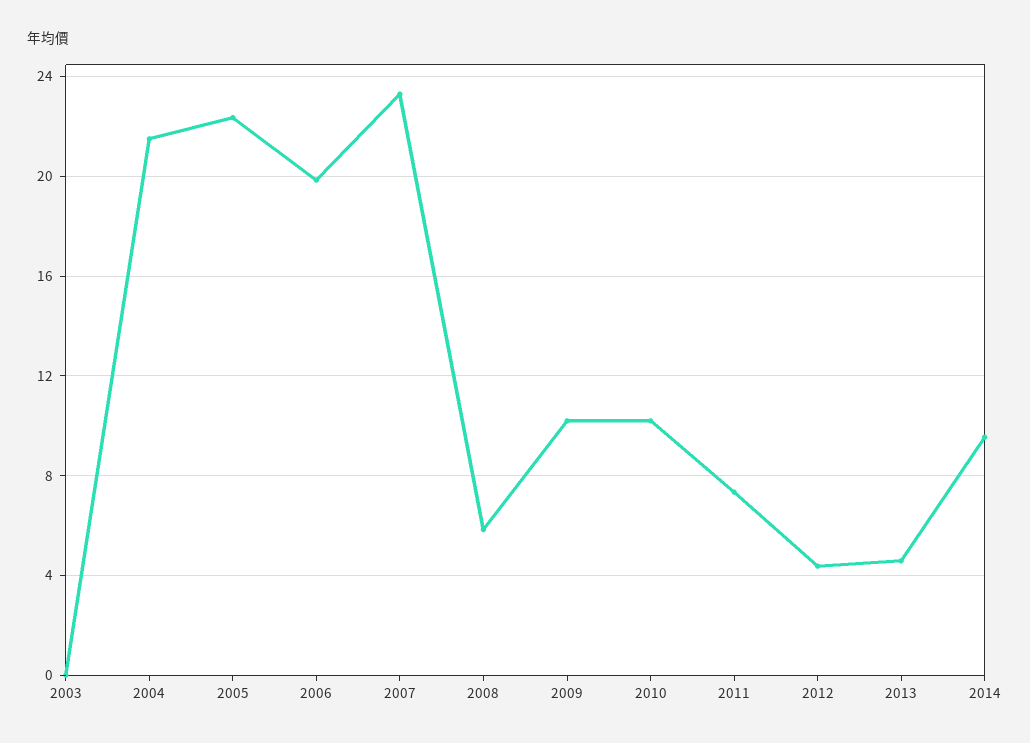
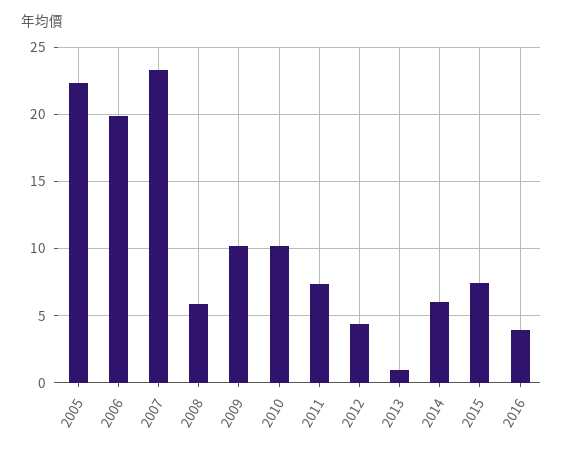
2003: 0 -> none
2004: 21.5 -> none
2013: 4.5 -> 1
2014: 9.5 -> 6
2015: none -> 7.5
2016: none -> 4

